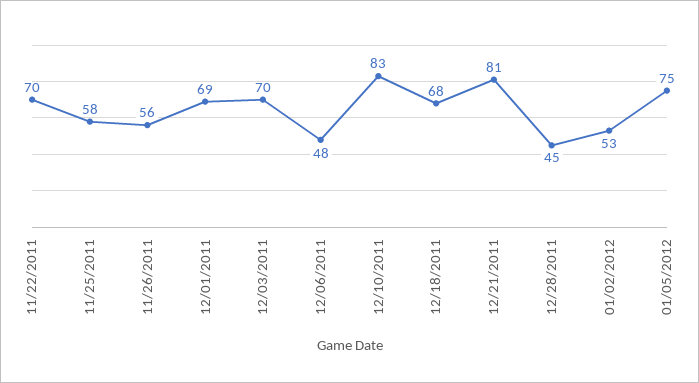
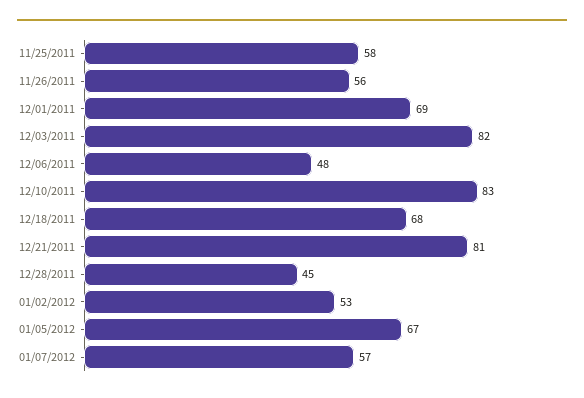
11/22/2011: 70 -> none
12/03/2011: 70 -> 82
01/05/2012: 75 -> 67
01/07/2012: none -> 57

